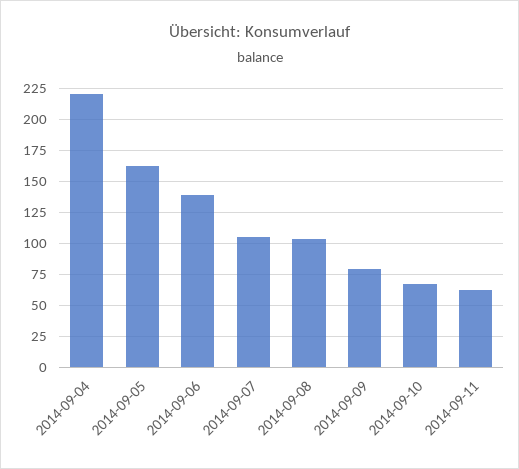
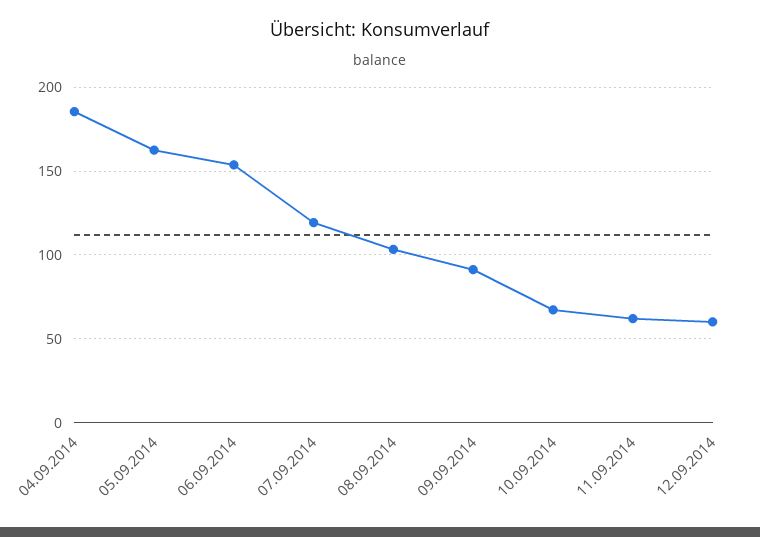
2014-09-04: 220 -> 185
2014-09-06: 140 -> 155
2014-09-07: 105 -> 120
2014-09-09: 80 -> 90
12.09.2014: none -> 60

